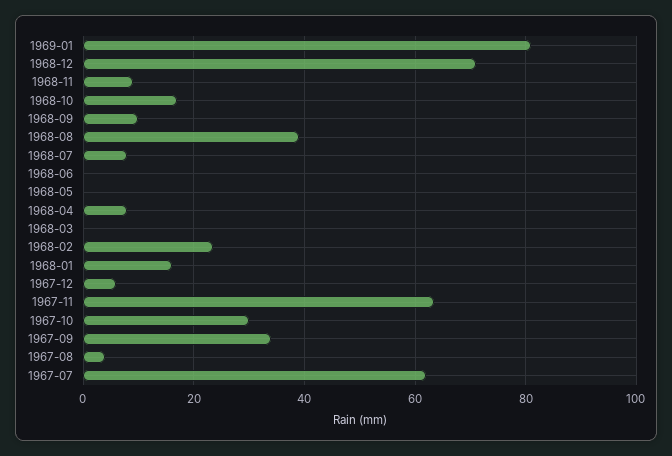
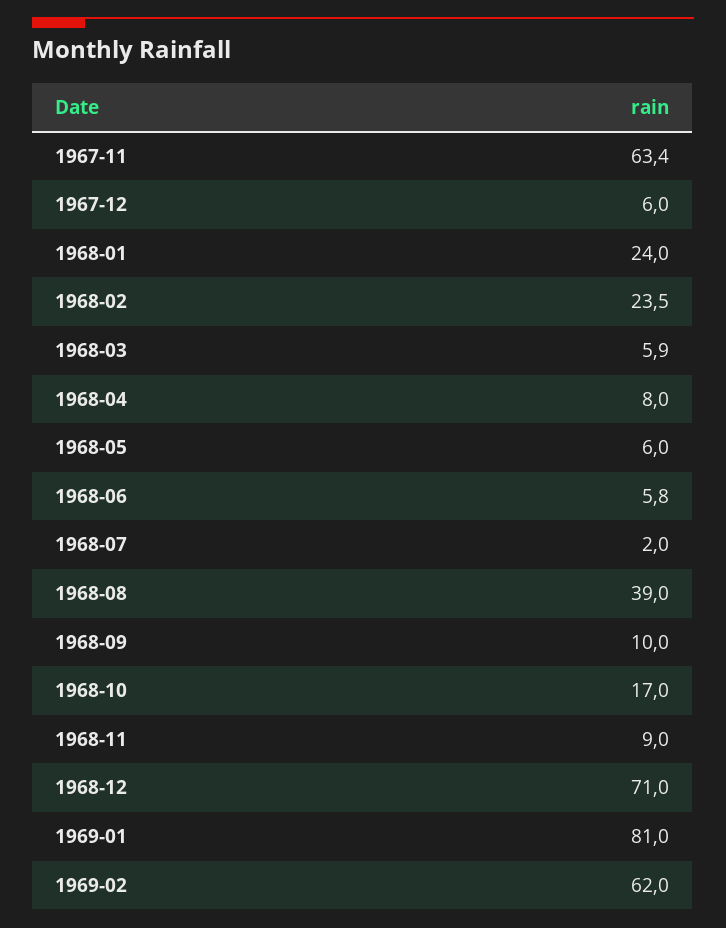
1968-07: 8 -> 2
1968-06: 0 -> 5.8
1968-05: 0 -> 6
1968-03: 0 -> 5.9
1968-01: 16 -> 24
1967-10: 30 -> none
1967-09: 34 -> none
1967-08: 4 -> none
1967-07: 62 -> none
1969-02: none -> 62

